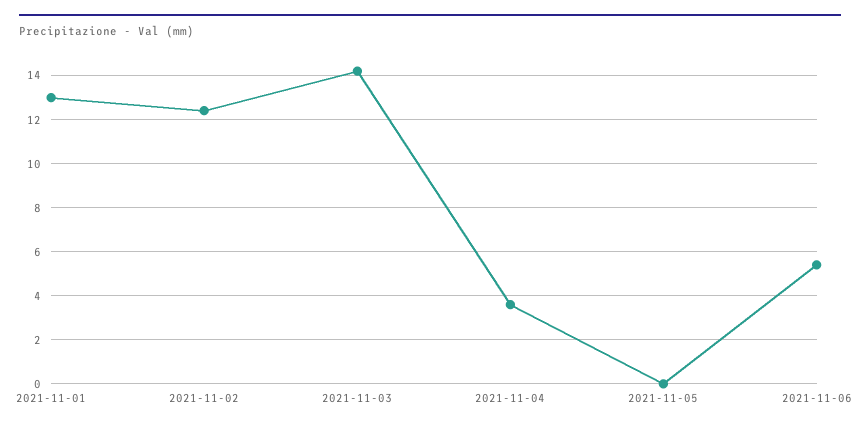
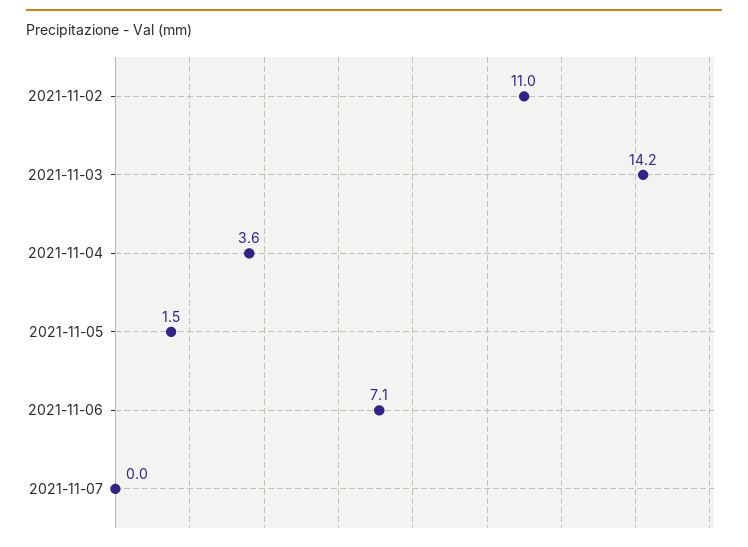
2021-11-01: 13 -> none
2021-11-02: 12.5 -> 11
2021-11-05: 0 -> 1.5
2021-11-06: 5.5 -> 7.1
2021-11-07: none -> 0

